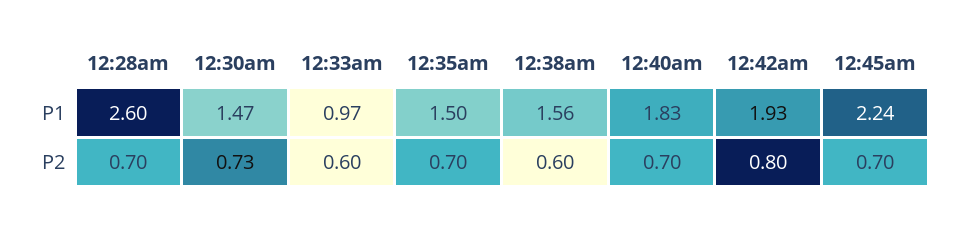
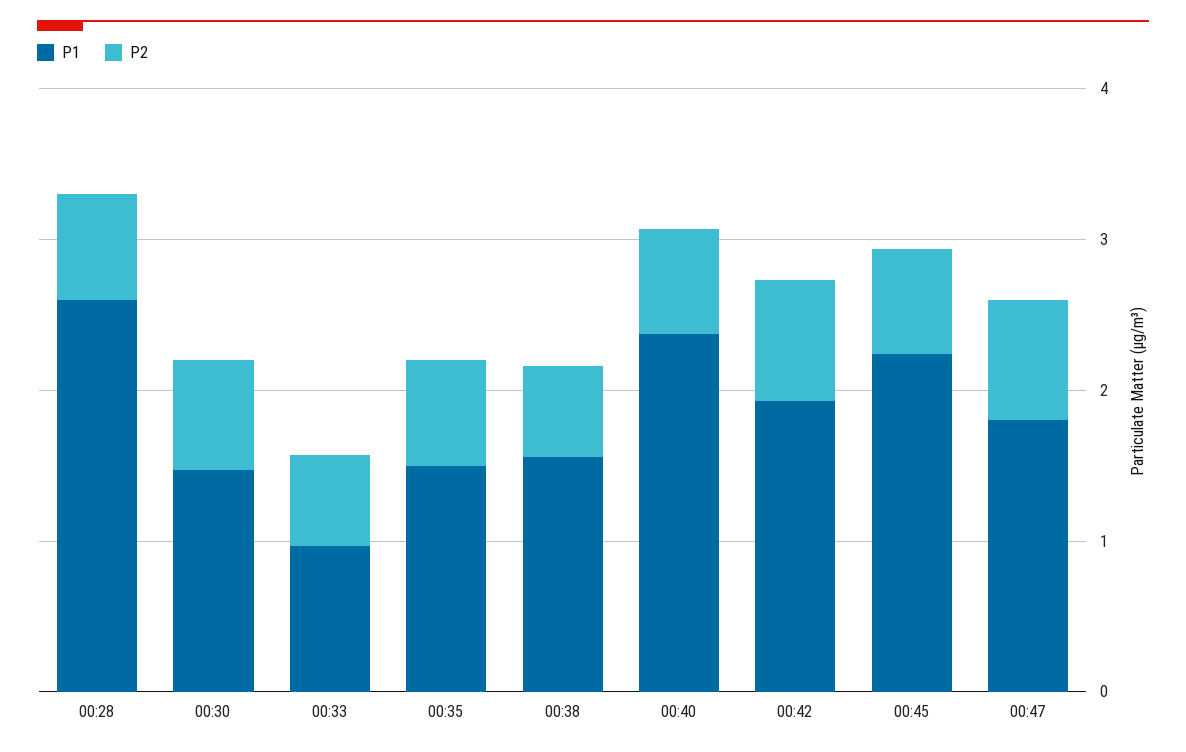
P1, 12:40am: 1.83 -> 2.4
P1, 00:47: none -> 1.8
P2, 00:47: none -> 0.8

